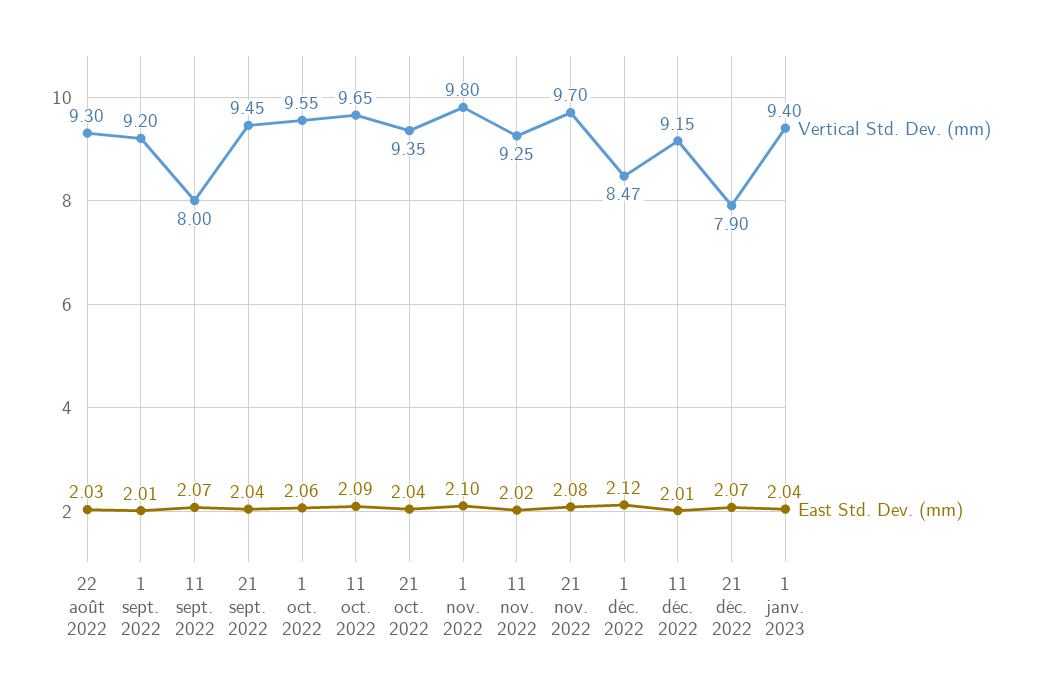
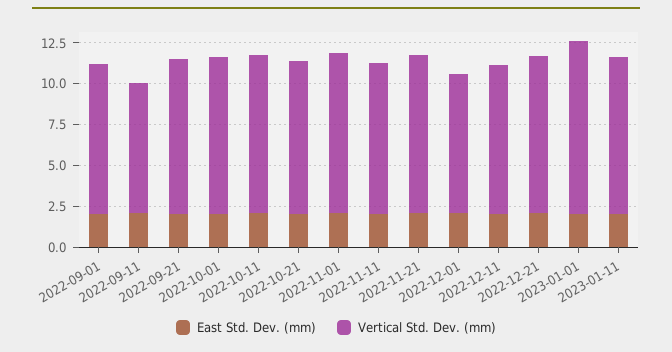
Vertical Std. Dev. (mm), 22 août 2022: 9.3 -> none
East Std. Dev. (mm), 22 août 2022: 2.03 -> none
Vertical Std. Dev. (mm), 21 déc. 2022: 7.9 -> 9.5
Vertical Std. Dev. (mm), 1 janv. 2023: 9.4 -> 10.5
East Std. Dev. (mm), 2023-01-11: none -> 2
Vertical Std. Dev. (mm), 2023-01-11: none -> 9.5

